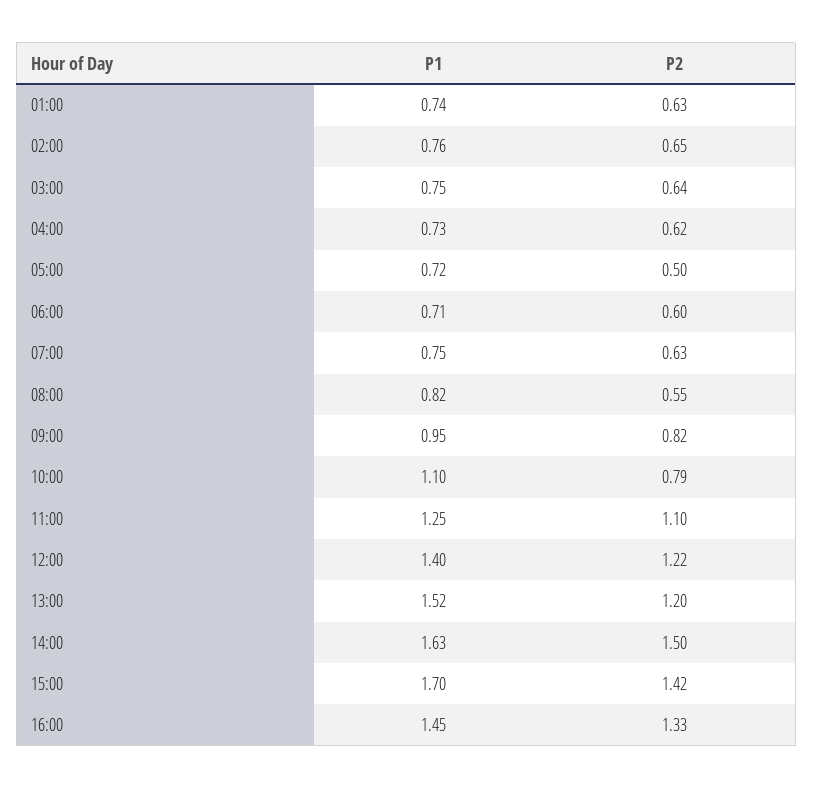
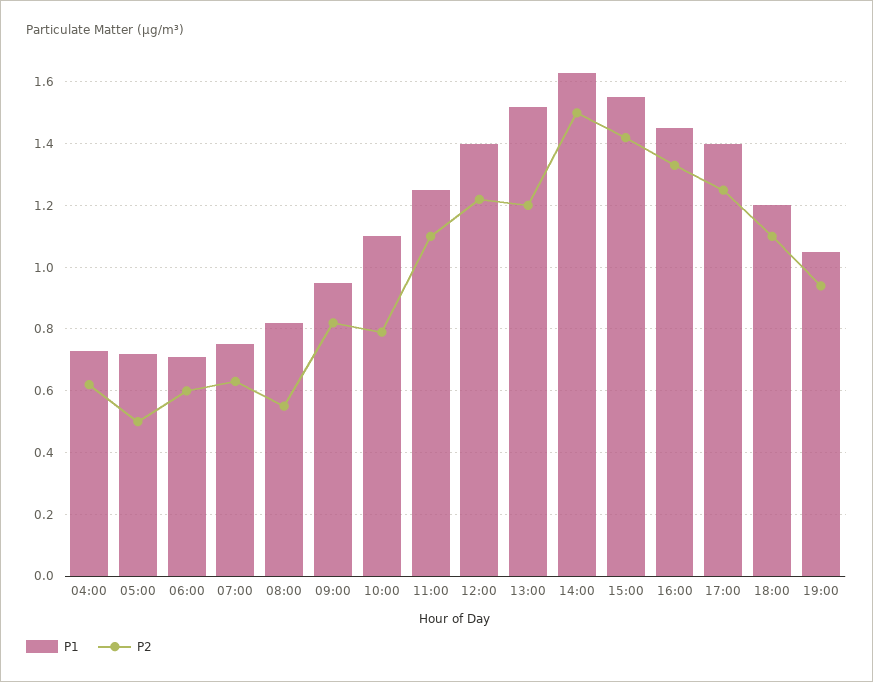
P1, 01:00: 0.74 -> none
P2, 01:00: 0.63 -> none
P1, 02:00: 0.76 -> none
P2, 02:00: 0.65 -> none
P1, 03:00: 0.75 -> none
P2, 03:00: 0.64 -> none
P1, 15:00: 1.7 -> 1.55
P1, 17:00: none -> 1.4
P2, 17:00: none -> 1.25
P1, 18:00: none -> 1.2
P2, 18:00: none -> 1.1
P1, 19:00: none -> 1.05
P2, 19:00: none -> 0.95

